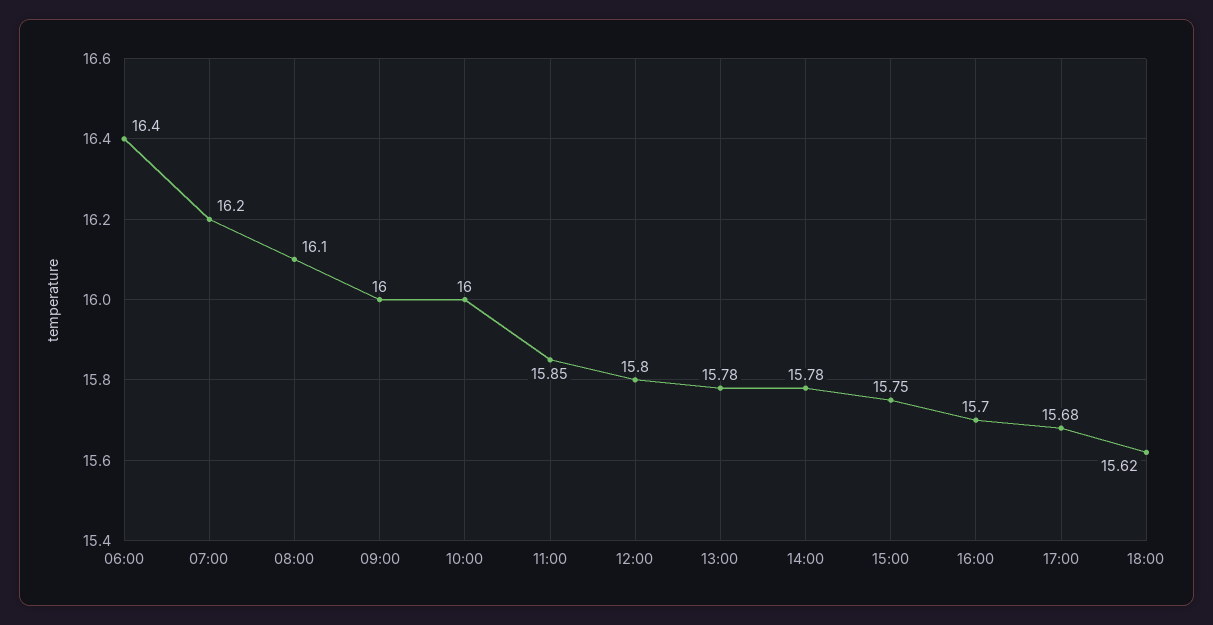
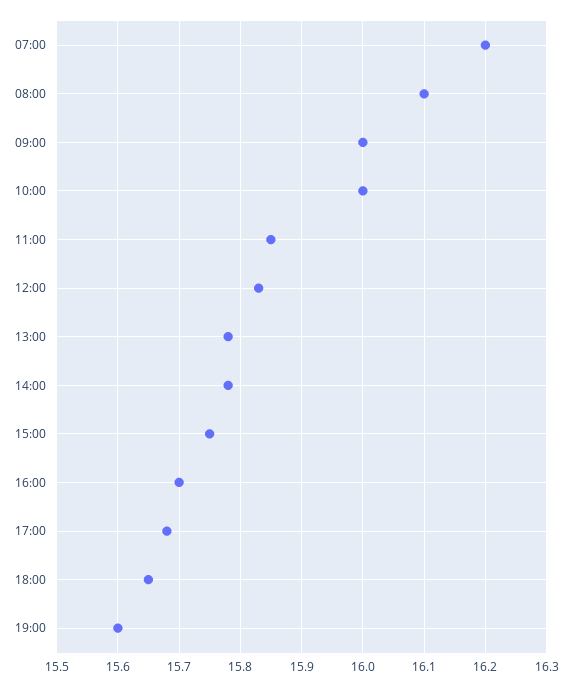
06:00: 16.4 -> none
12:00: 15.8 -> 15.83
18:00: 15.62 -> 15.65
19:00: none -> 15.6

